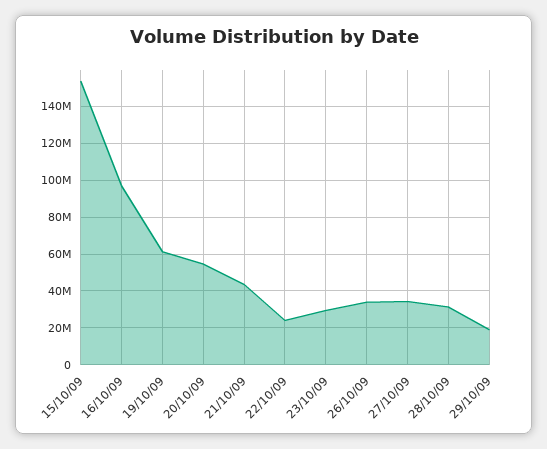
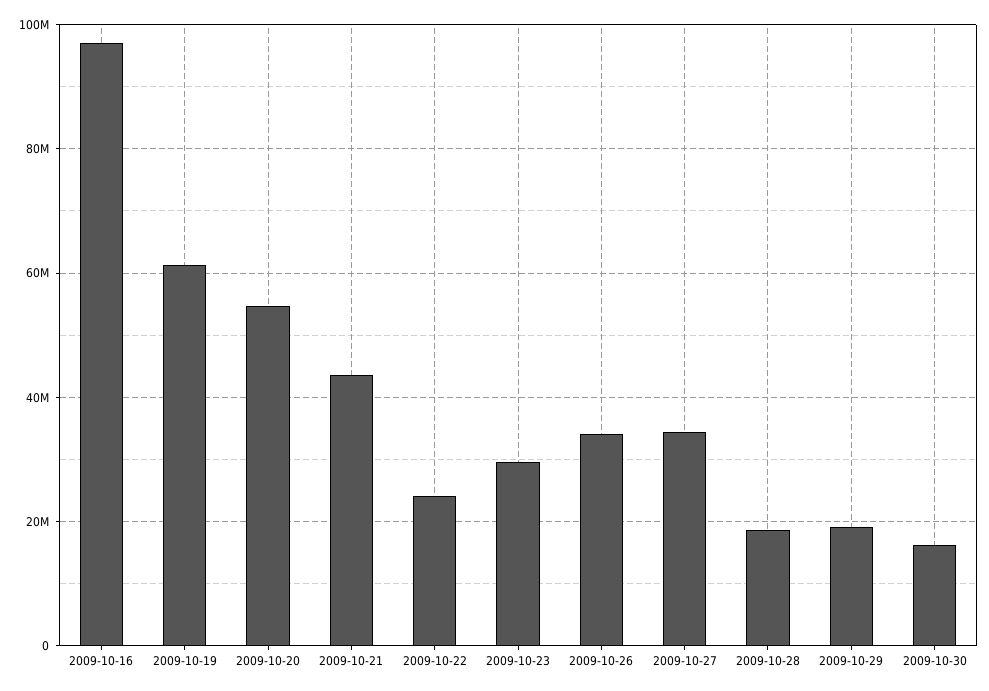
15/10/09: 155000000 -> none
28/10/09: 30000000 -> 18000000
2009-10-30: none -> 16000000

